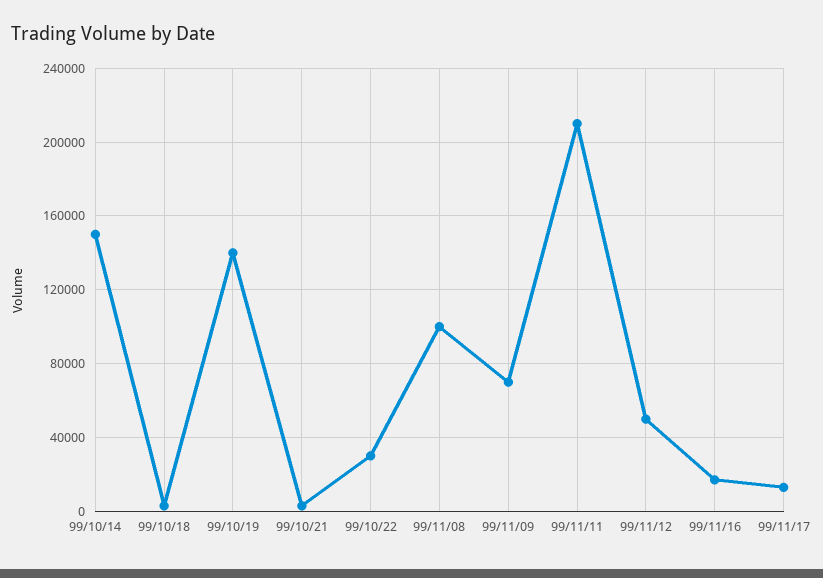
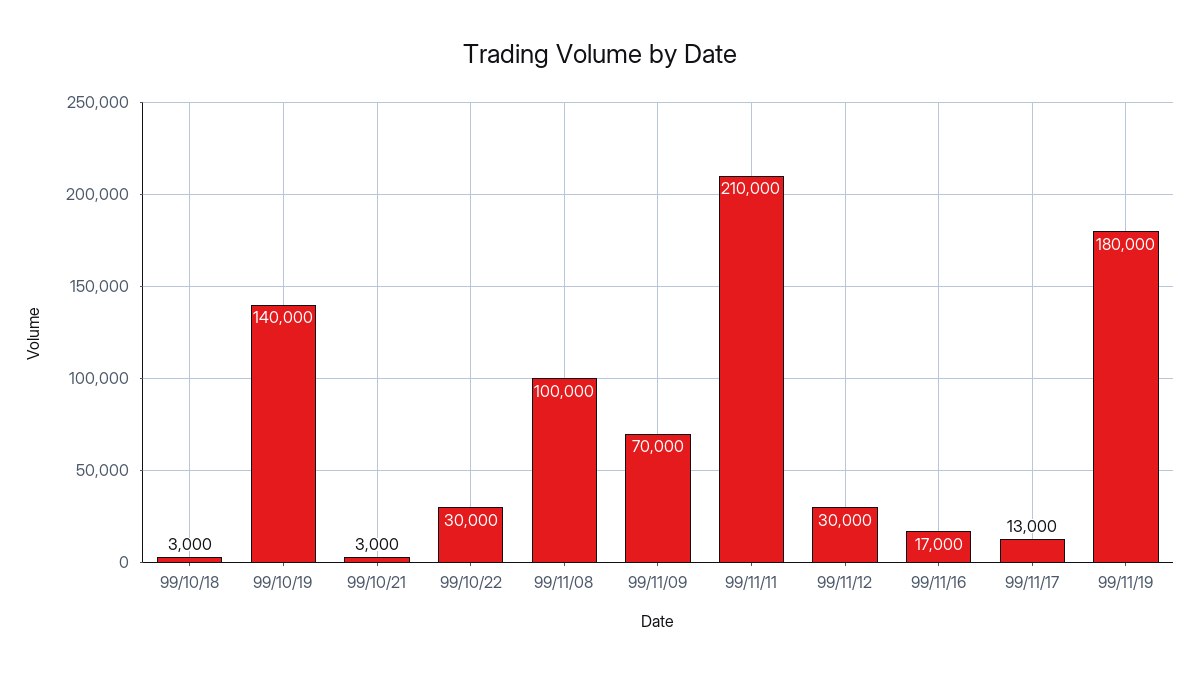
99/10/14: 150000 -> none
99/11/12: 50000 -> 30000
99/11/19: none -> 180000

